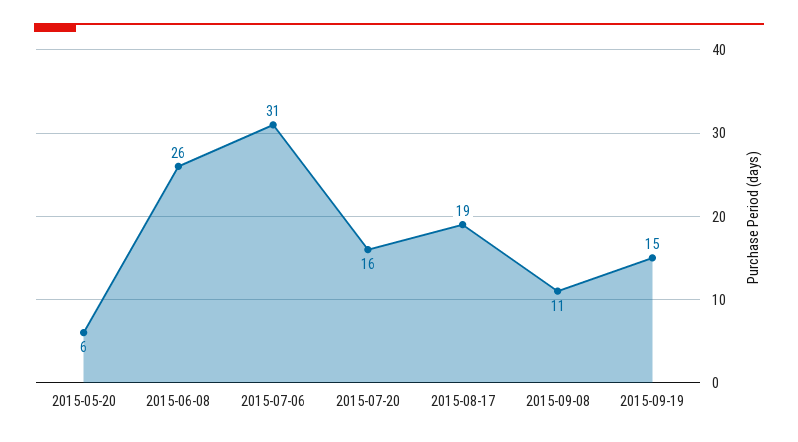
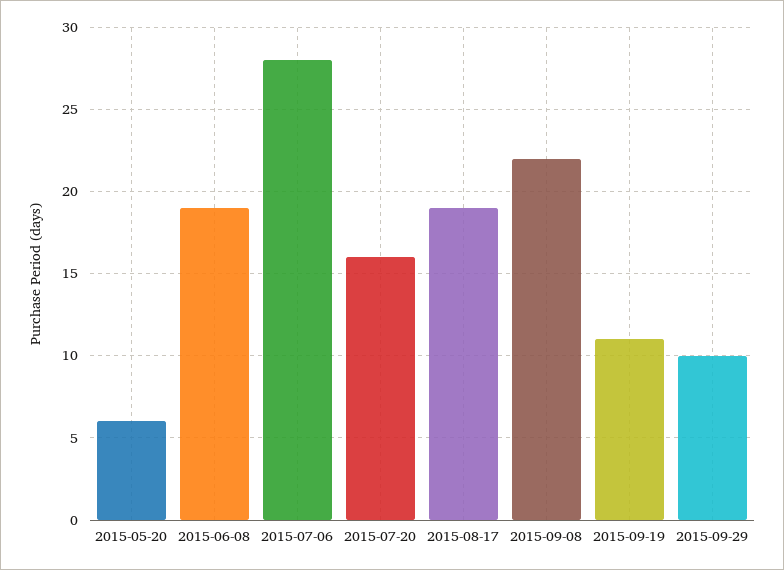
2015-06-08: 26 -> 19
2015-07-06: 31 -> 28
2015-09-08: 11 -> 22
2015-09-19: 15 -> 11
2015-09-29: none -> 10

